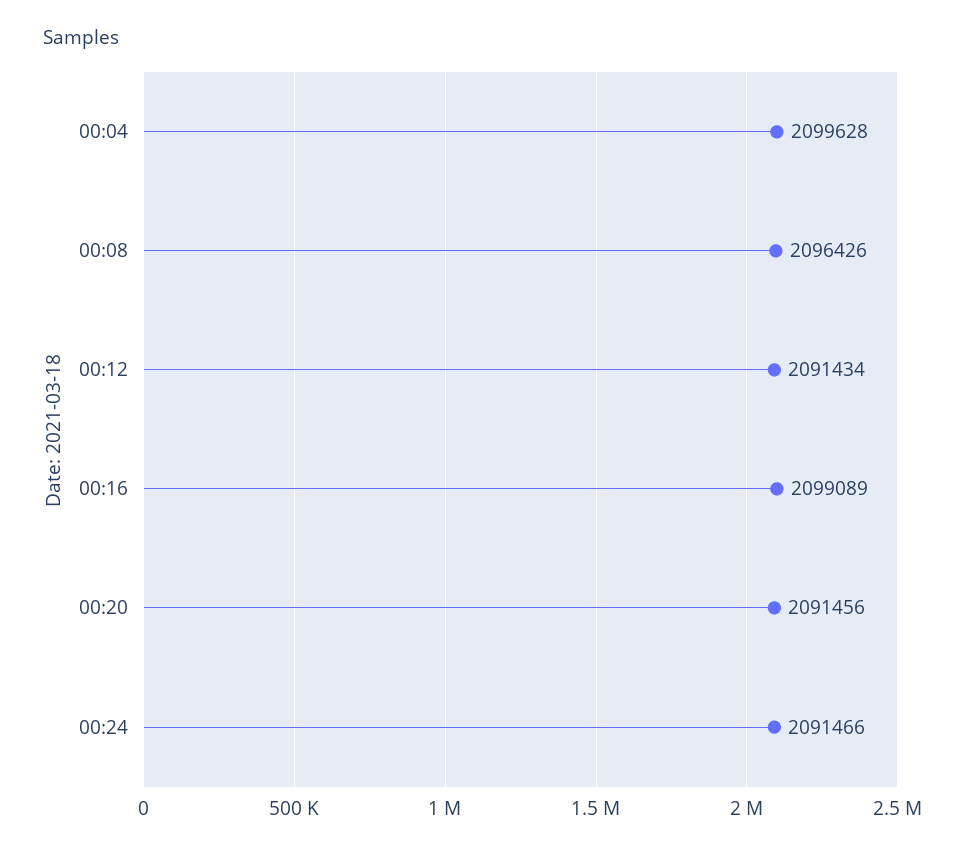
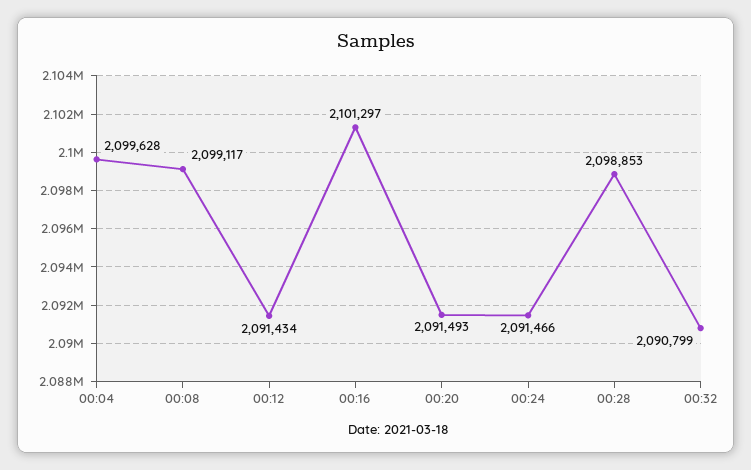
00:08: 2096426 -> 2099117
00:16: 2099089 -> 2101297
00:20: 2091456 -> 2091493
00:28: none -> 2098853
00:32: none -> 2090799

